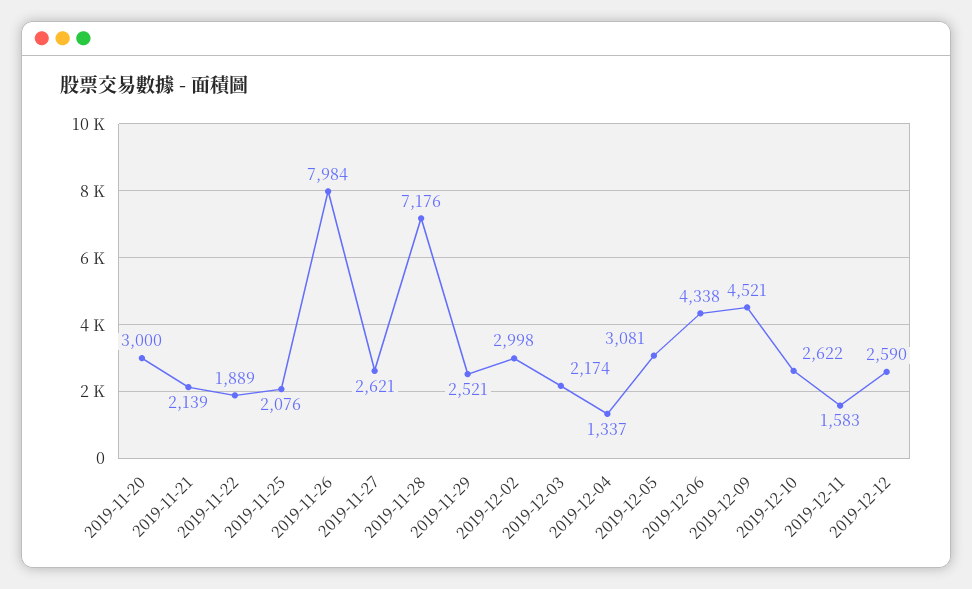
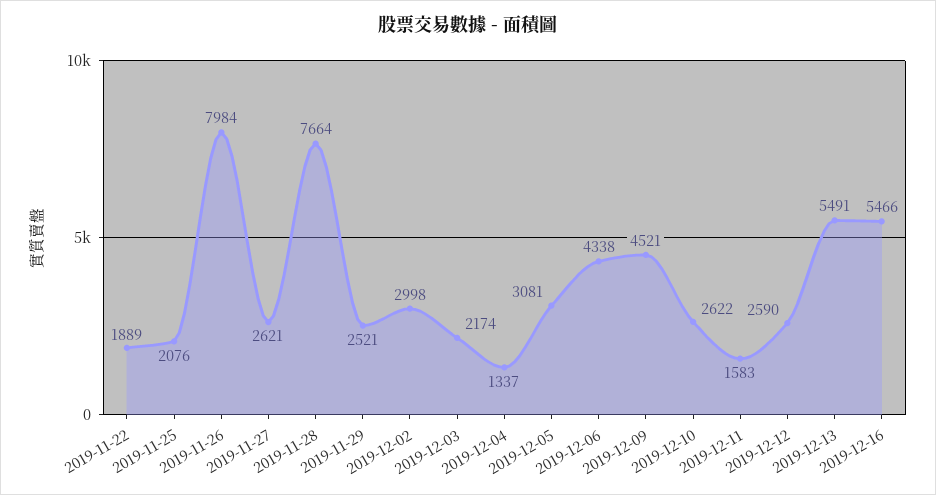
2019-11-20: 3000 -> none
2019-11-21: 2139 -> none
2019-11-28: 7176 -> 7664
2019-12-13: none -> 5491
2019-12-16: none -> 5466

